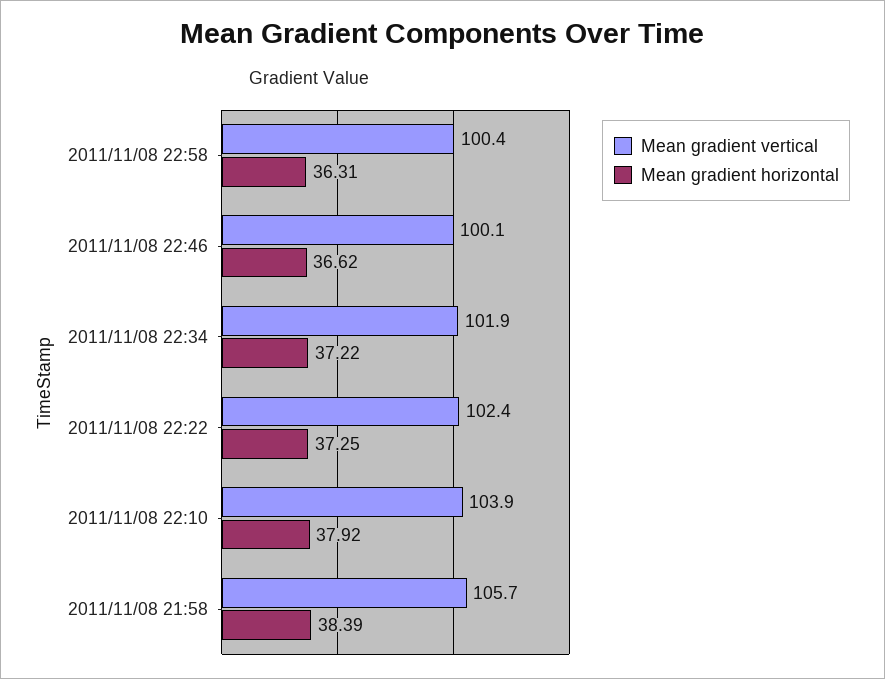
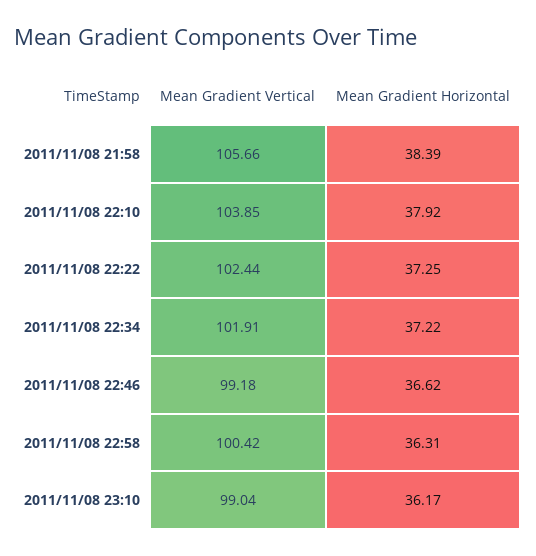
Mean gradient vertical, 2011/11/08 22:46: 100.1 -> 99.18
Mean gradient vertical, 2011/11/08 23:10: none -> 99.04
Mean gradient horizontal, 2011/11/08 23:10: none -> 36.17

